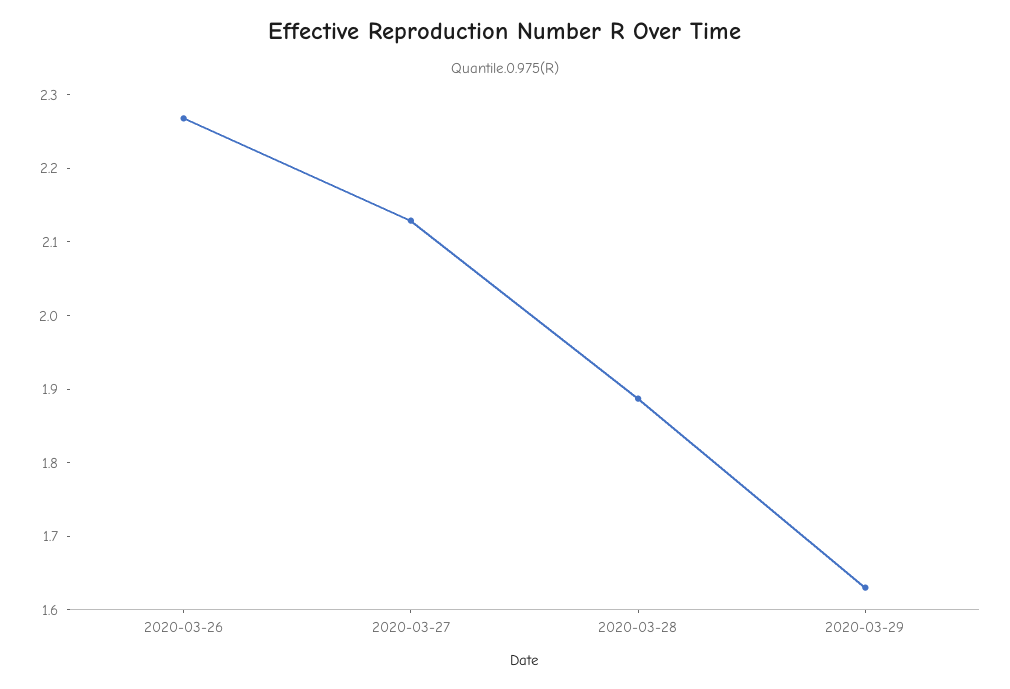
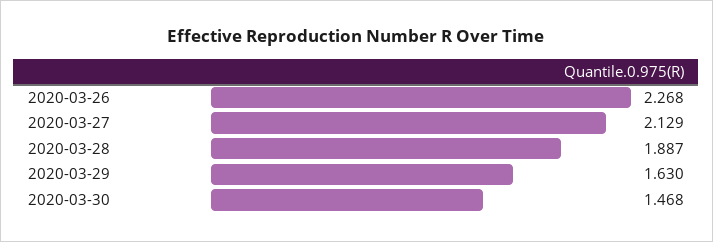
2020-03-30: none -> 1.468

